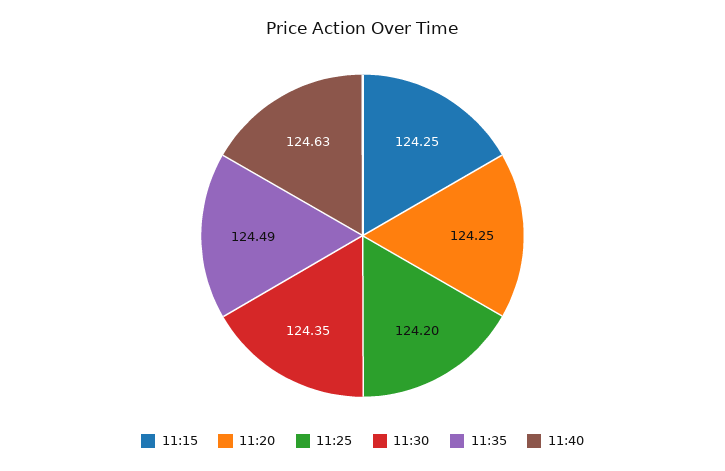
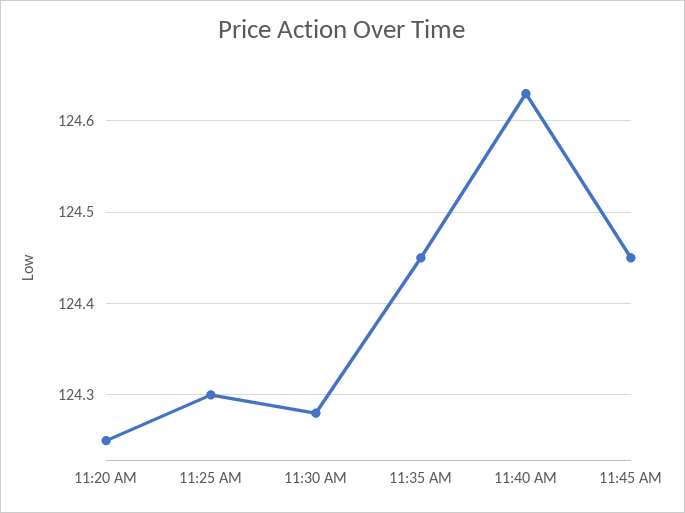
11:15: 124.25 -> none
11:25: 124.2 -> 124.3
11:30: 124.35 -> 124.28
11:35: 124.49 -> 124.45
11:45 AM: none -> 124.45

